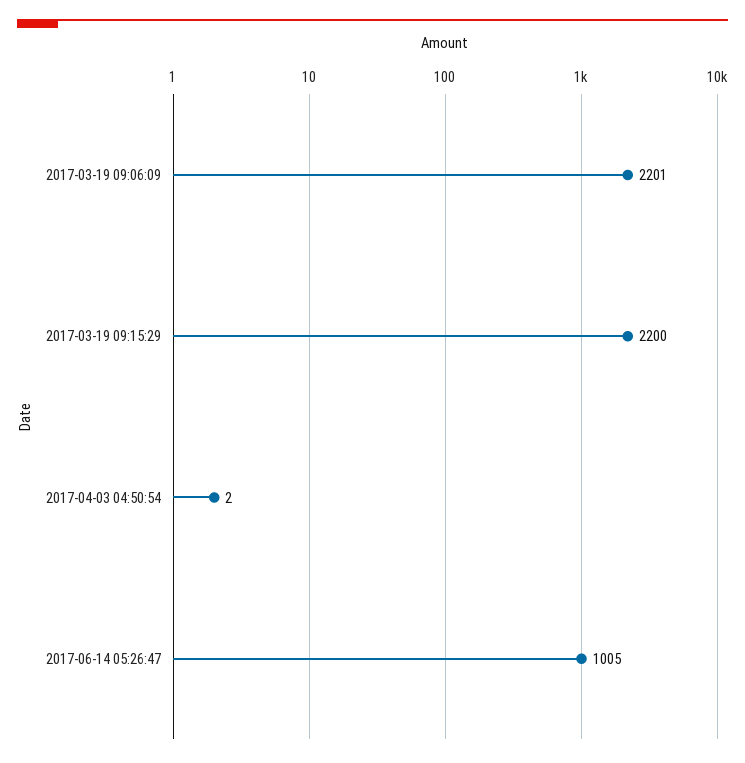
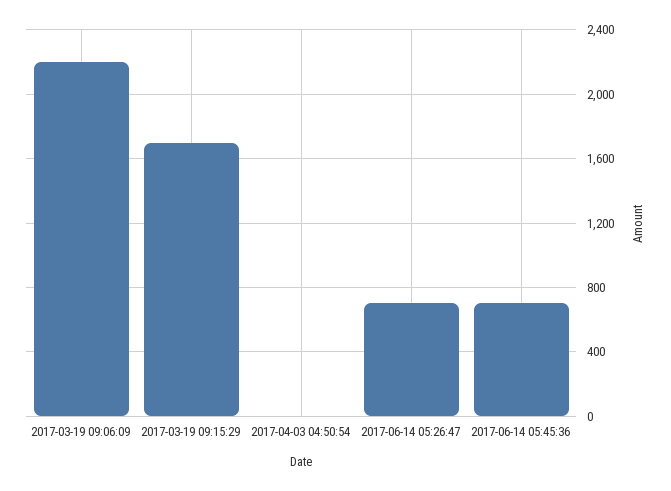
2017-03-19 09:15:29: 2200 -> 1700
2017-06-14 05:26:47: 1005 -> 700
2017-06-14 05:45:36: none -> 700

